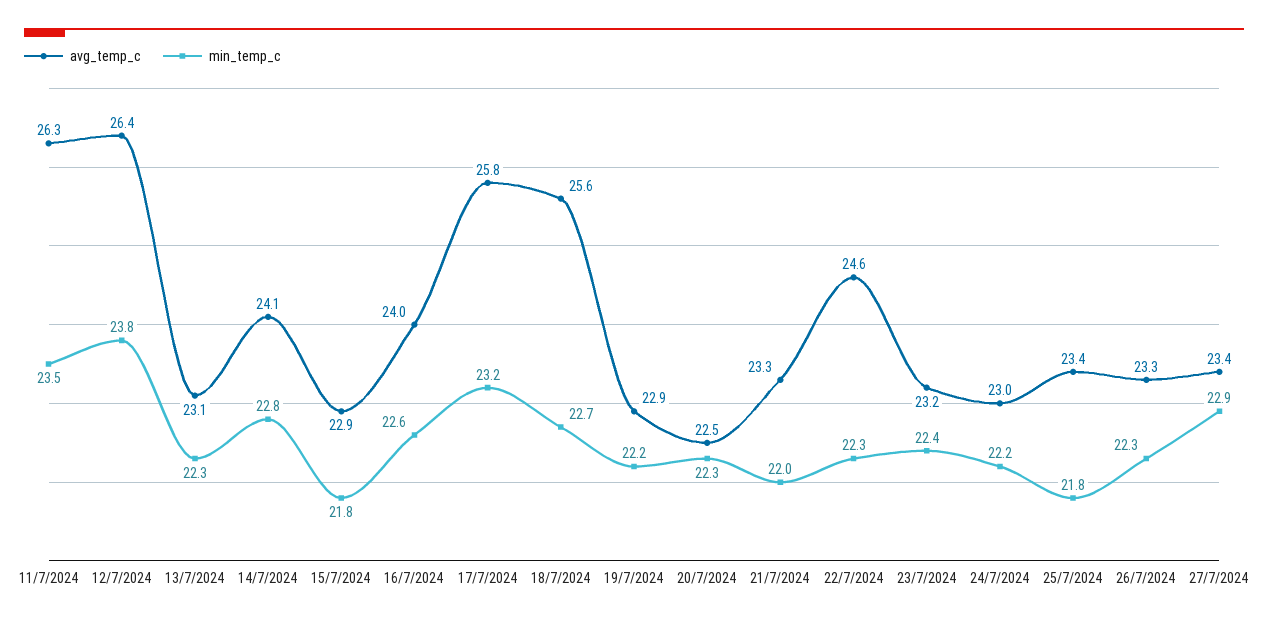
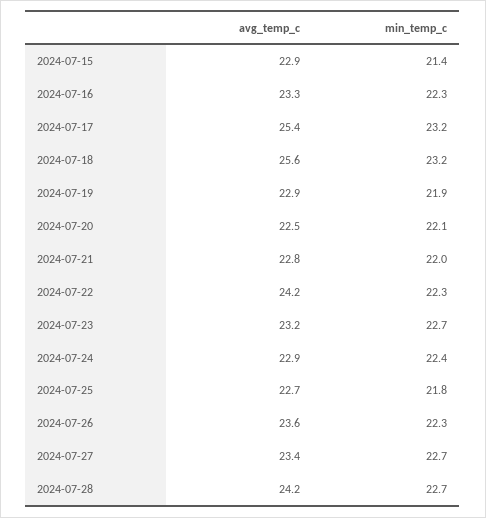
avg_temp_c, 11/7/2024: 26.3 -> none
min_temp_c, 11/7/2024: 23.5 -> none
avg_temp_c, 12/7/2024: 26.4 -> none
min_temp_c, 12/7/2024: 23.8 -> none
avg_temp_c, 13/7/2024: 23.1 -> none
min_temp_c, 13/7/2024: 22.3 -> none
avg_temp_c, 14/7/2024: 24.1 -> none
min_temp_c, 14/7/2024: 22.8 -> none
min_temp_c, 15/7/2024: 21.8 -> 21.4
avg_temp_c, 16/7/2024: 24 -> 23.3
min_temp_c, 16/7/2024: 22.6 -> 22.3
avg_temp_c, 17/7/2024: 25.8 -> 25.4
min_temp_c, 18/7/2024: 22.7 -> 23.2
min_temp_c, 19/7/2024: 22.2 -> 21.9
min_temp_c, 20/7/2024: 22.3 -> 22.1
avg_temp_c, 21/7/2024: 23.3 -> 22.8
avg_temp_c, 22/7/2024: 24.6 -> 24.2
min_temp_c, 23/7/2024: 22.4 -> 22.7
avg_temp_c, 24/7/2024: 23 -> 22.9
min_temp_c, 24/7/2024: 22.2 -> 22.4
avg_temp_c, 25/7/2024: 23.4 -> 22.7
avg_temp_c, 26/7/2024: 23.3 -> 23.6
min_temp_c, 27/7/2024: 22.9 -> 22.7
avg_temp_c, 2024-07-28: none -> 24.2
min_temp_c, 2024-07-28: none -> 22.7

